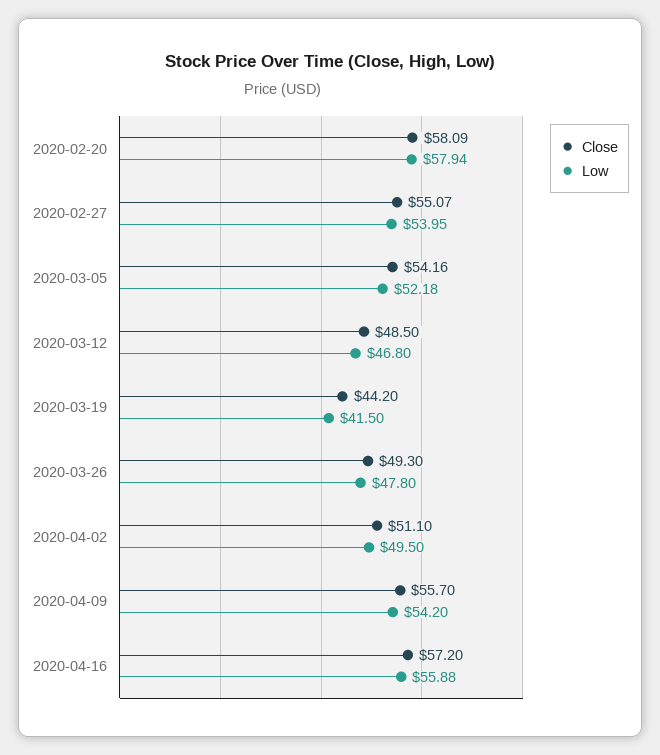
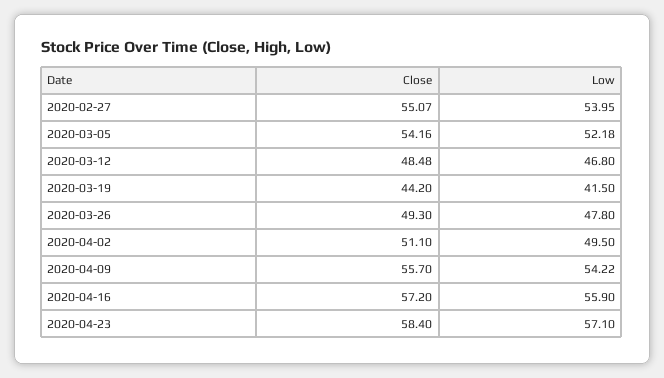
Close, 2020-02-20: 58.09 -> none
Low, 2020-02-20: 57.94 -> none
Close, 2020-03-12: 48.5 -> 48.48
Low, 2020-04-09: 54.2 -> 54.22
Low, 2020-04-16: 55.88 -> 55.9
Close, 2020-04-23: none -> 58.4
Low, 2020-04-23: none -> 57.1

